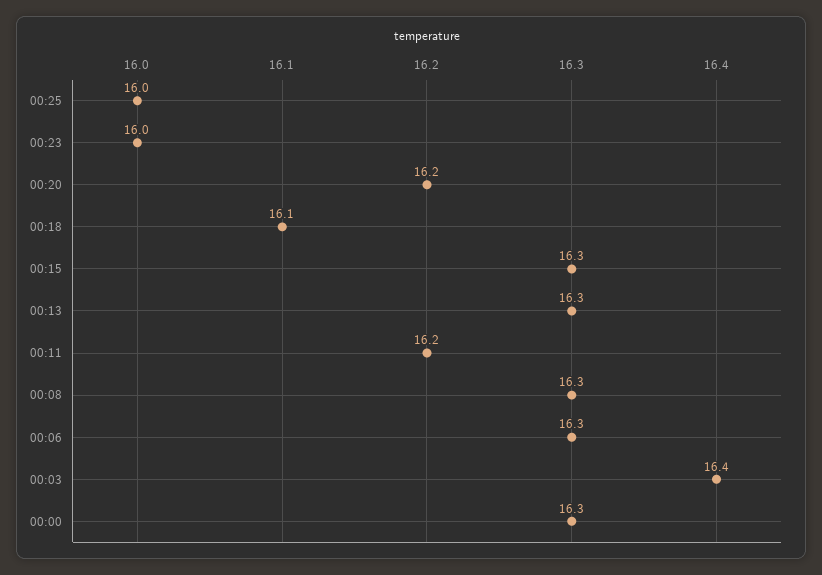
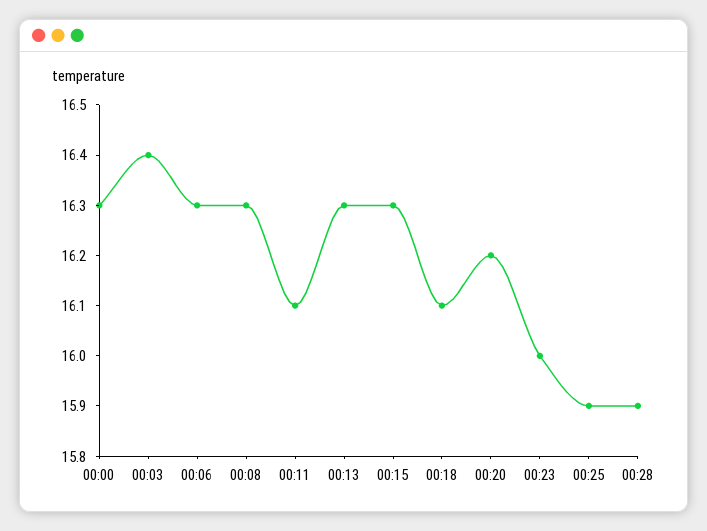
00:25: 16 -> 15.9
00:11: 16.2 -> 16.1
00:28: none -> 15.9

